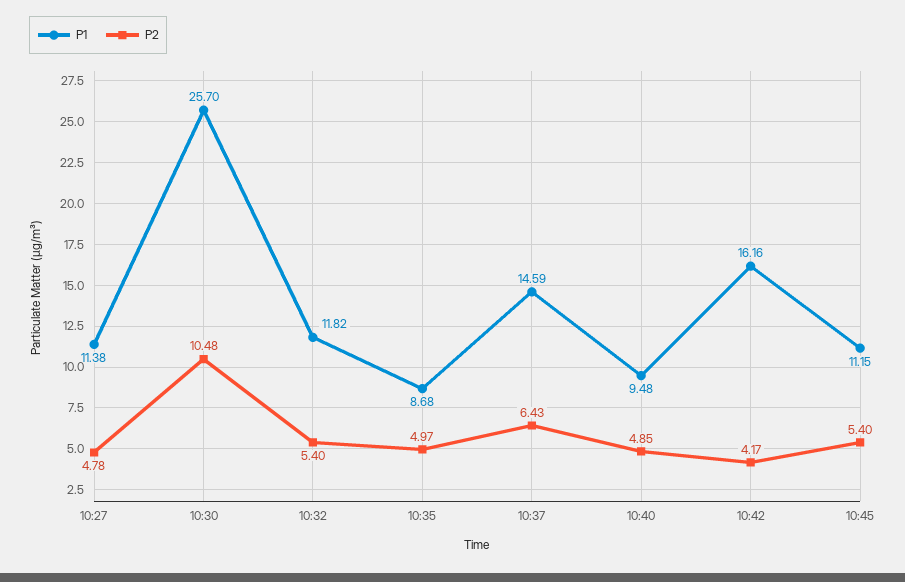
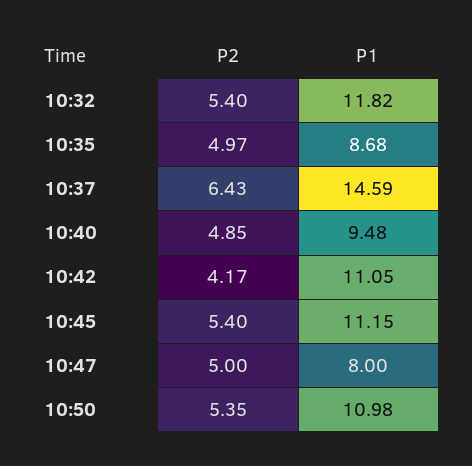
P1, 10:27: 11.38 -> none
P2, 10:27: 4.78 -> none
P1, 10:30: 25.7 -> none
P2, 10:30: 10.48 -> none
P1, 10:42: 16.16 -> 11.05
P2, 10:47: none -> 5
P1, 10:47: none -> 8
P2, 10:50: none -> 5.35
P1, 10:50: none -> 10.98

